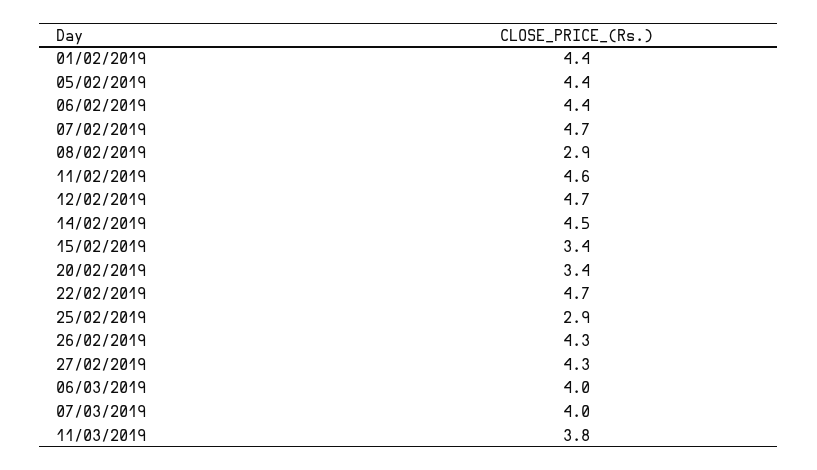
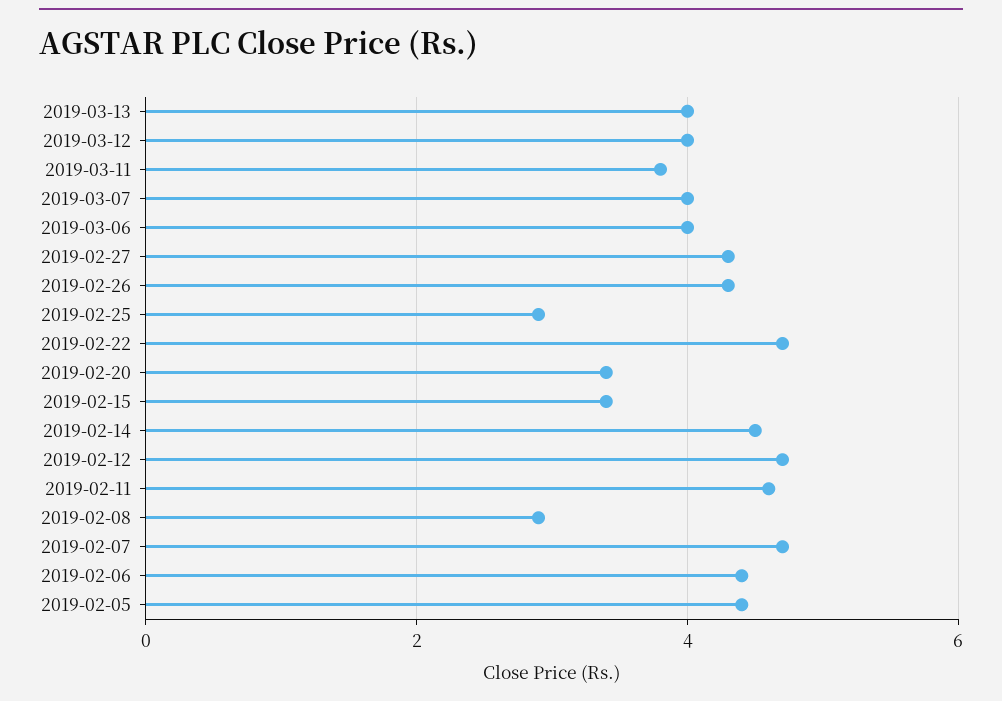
01/02/2019: 4.4 -> none
2019-03-13: none -> 4
2019-03-12: none -> 4

